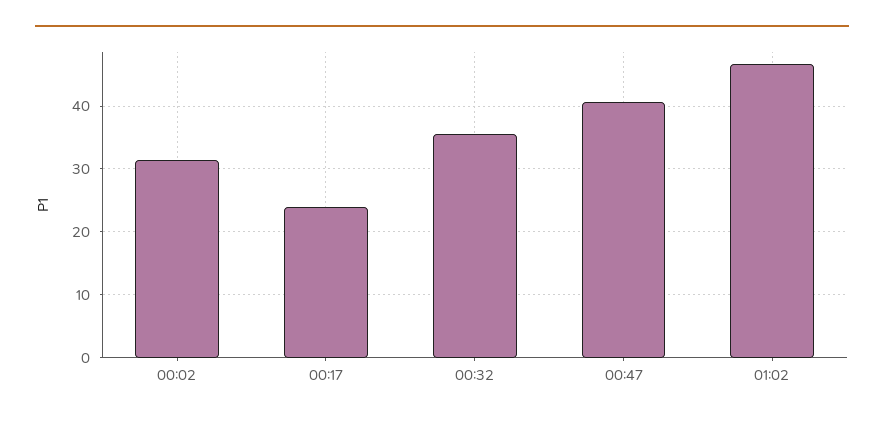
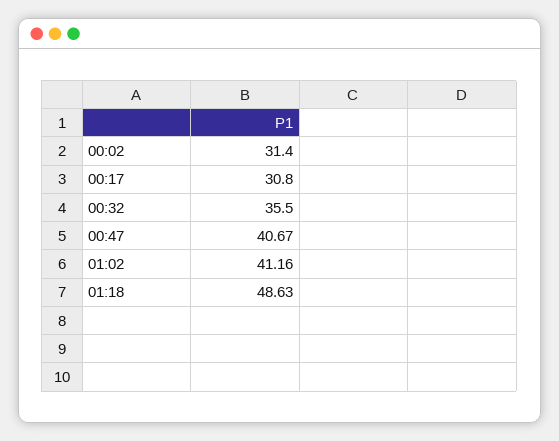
00:17: 24 -> 30.8
01:02: 47 -> 41.16
01:18: none -> 48.63

